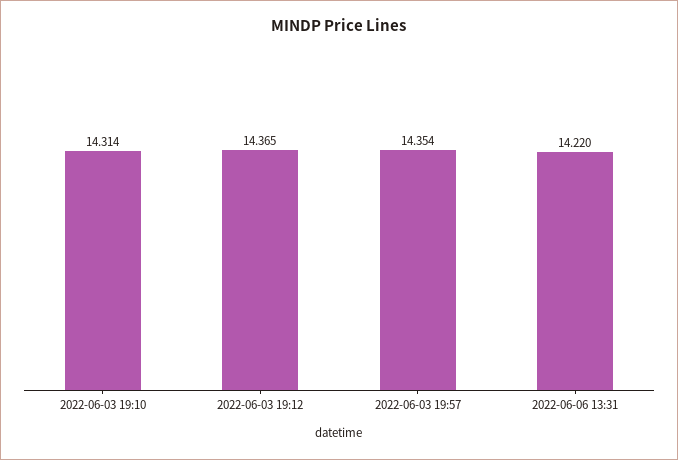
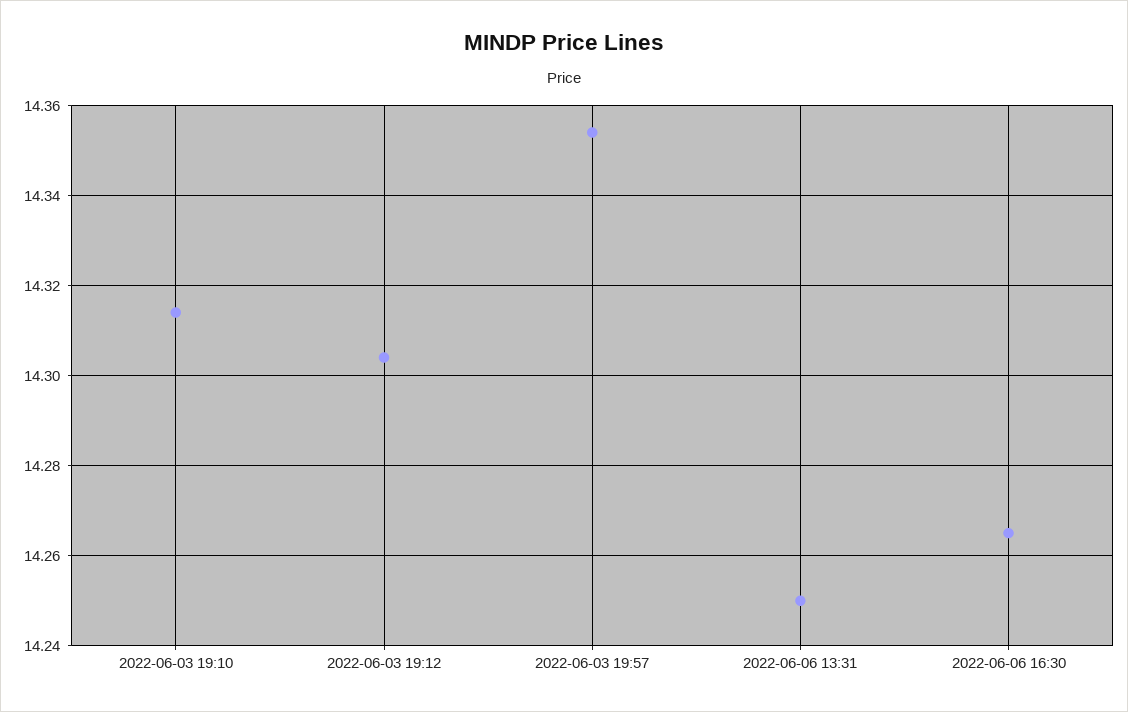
2022-06-03 19:12: 14.365 -> 14.305
2022-06-06 13:31: 14.22 -> 14.25
2022-06-06 16:30: none -> 14.265

